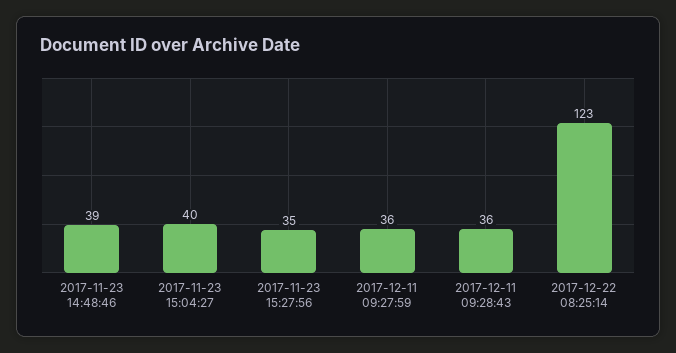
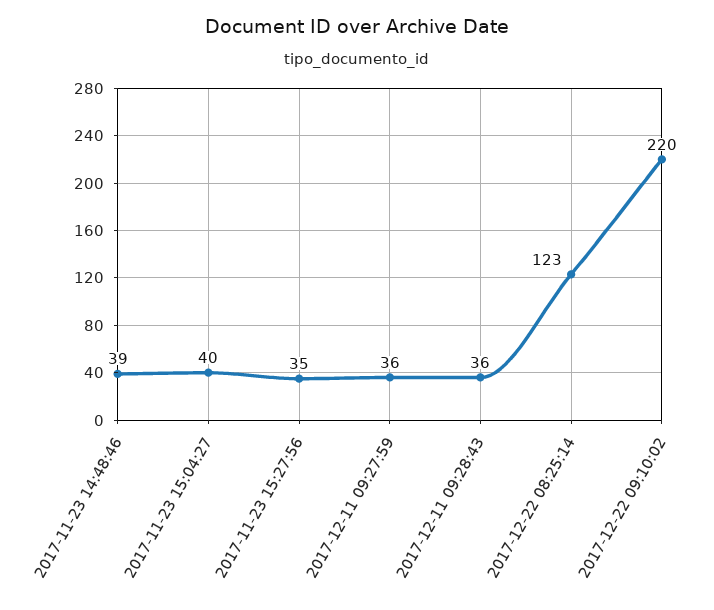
2017-12-22 09:10:02: none -> 220

